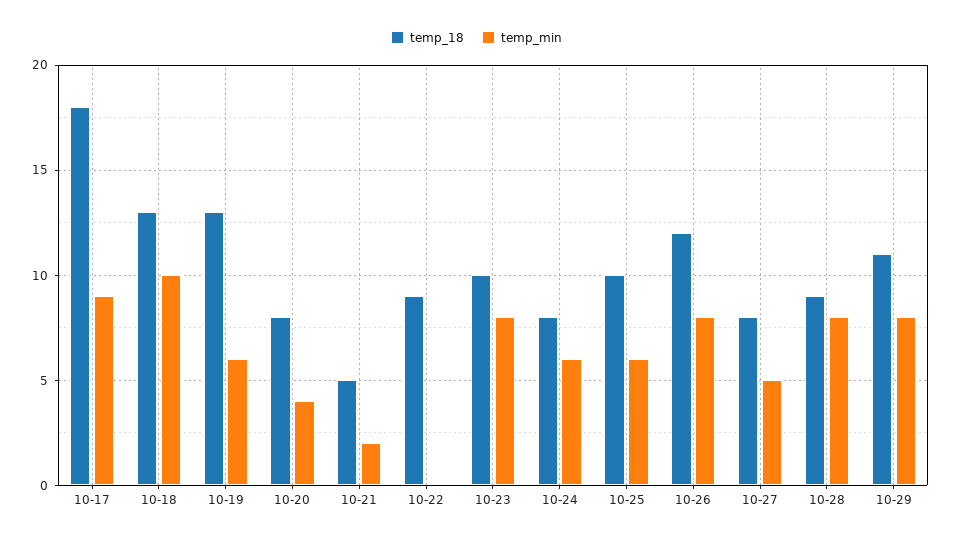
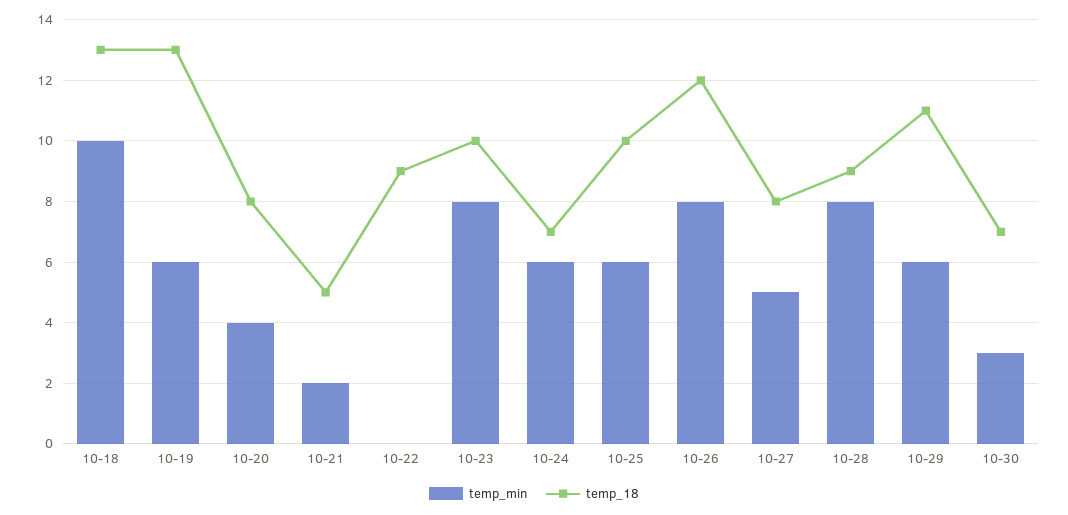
temp_18, 10-17: 18 -> none
temp_min, 10-17: 9 -> none
temp_18, 10-24: 8 -> 7
temp_min, 10-29: 8 -> 6
temp_min, 10-30: none -> 3
temp_18, 10-30: none -> 7

